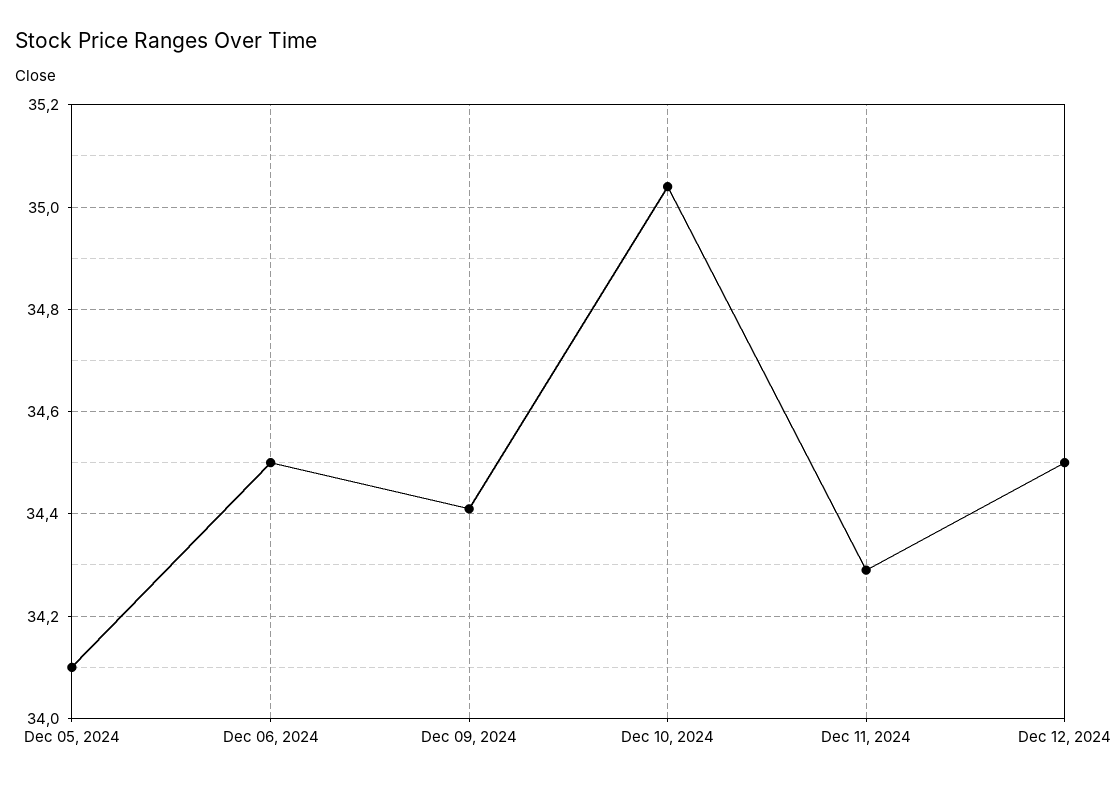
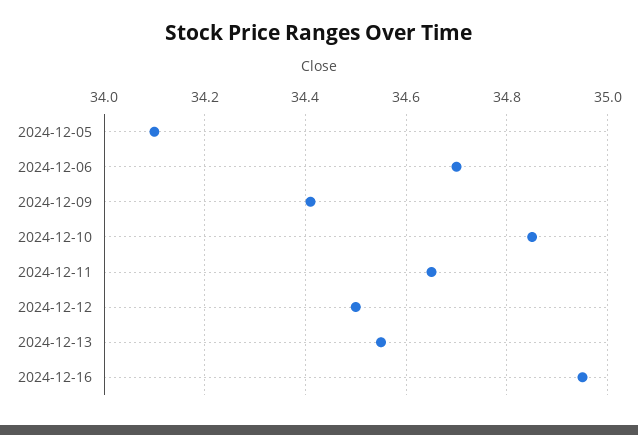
Dec 06, 2024: 34.5 -> 34.7
Dec 10, 2024: 35.05 -> 34.85
Dec 11, 2024: 34.3 -> 34.65
2024-12-13: none -> 34.55
2024-12-16: none -> 34.95

